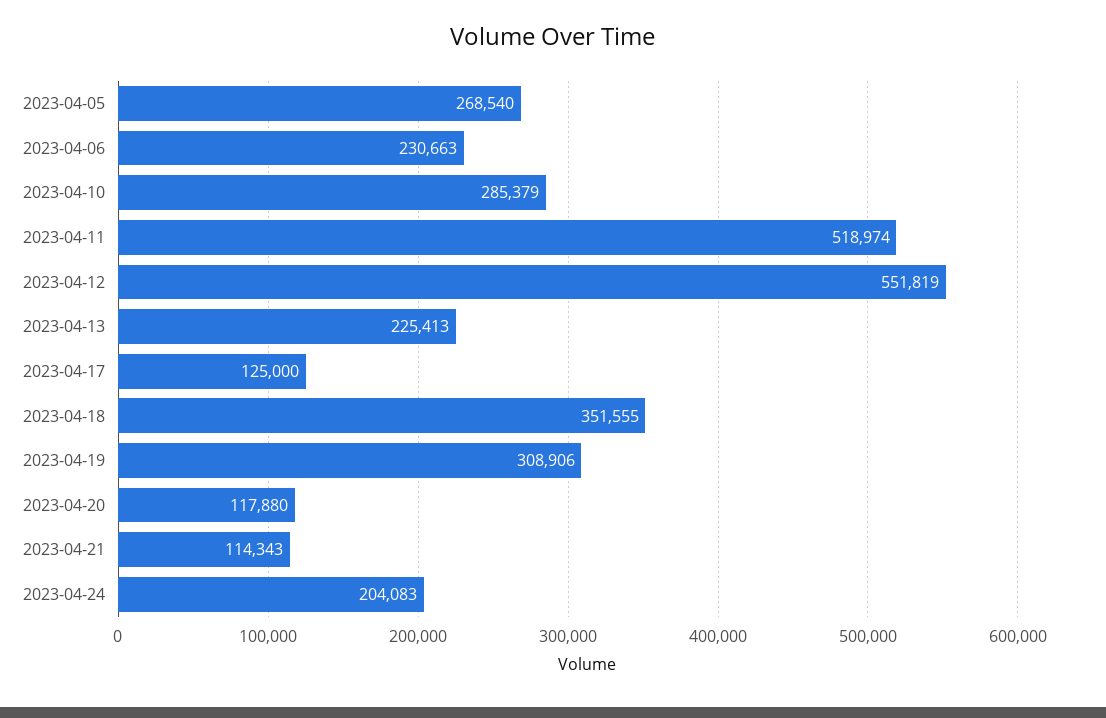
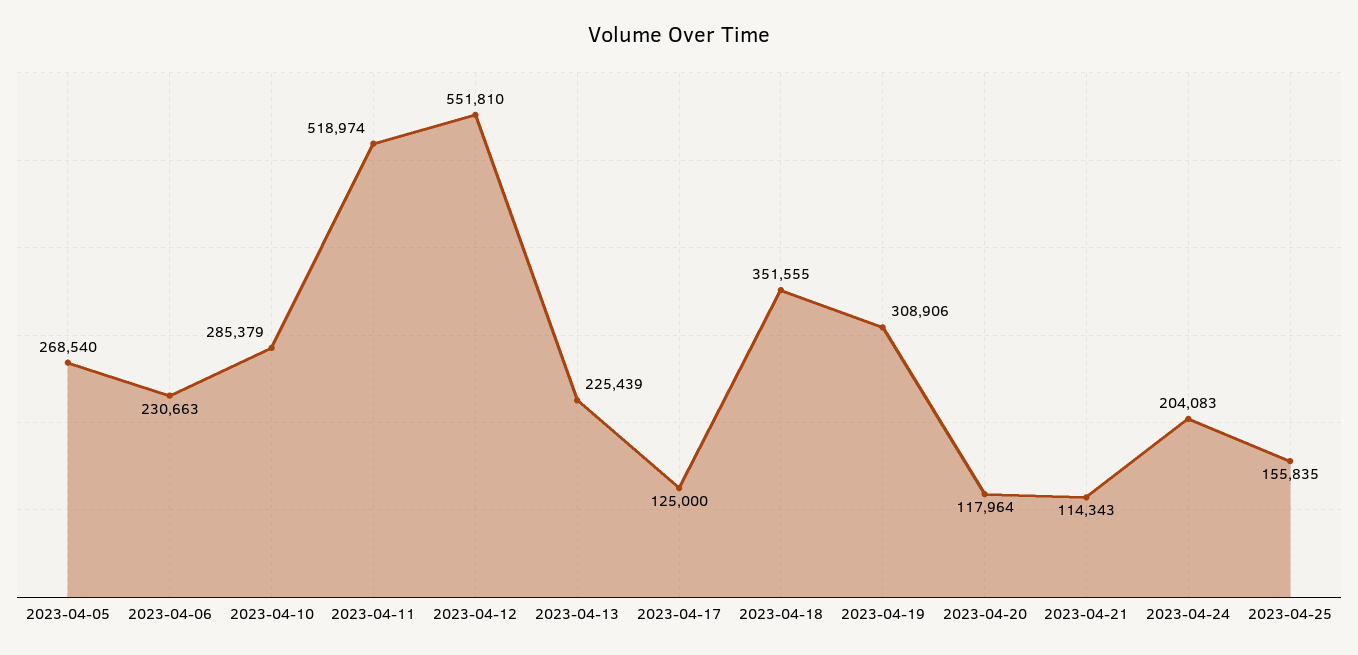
2023-04-12: 551819 -> 551810
2023-04-13: 225413 -> 225439
2023-04-20: 117880 -> 117964
2023-04-25: none -> 155835

